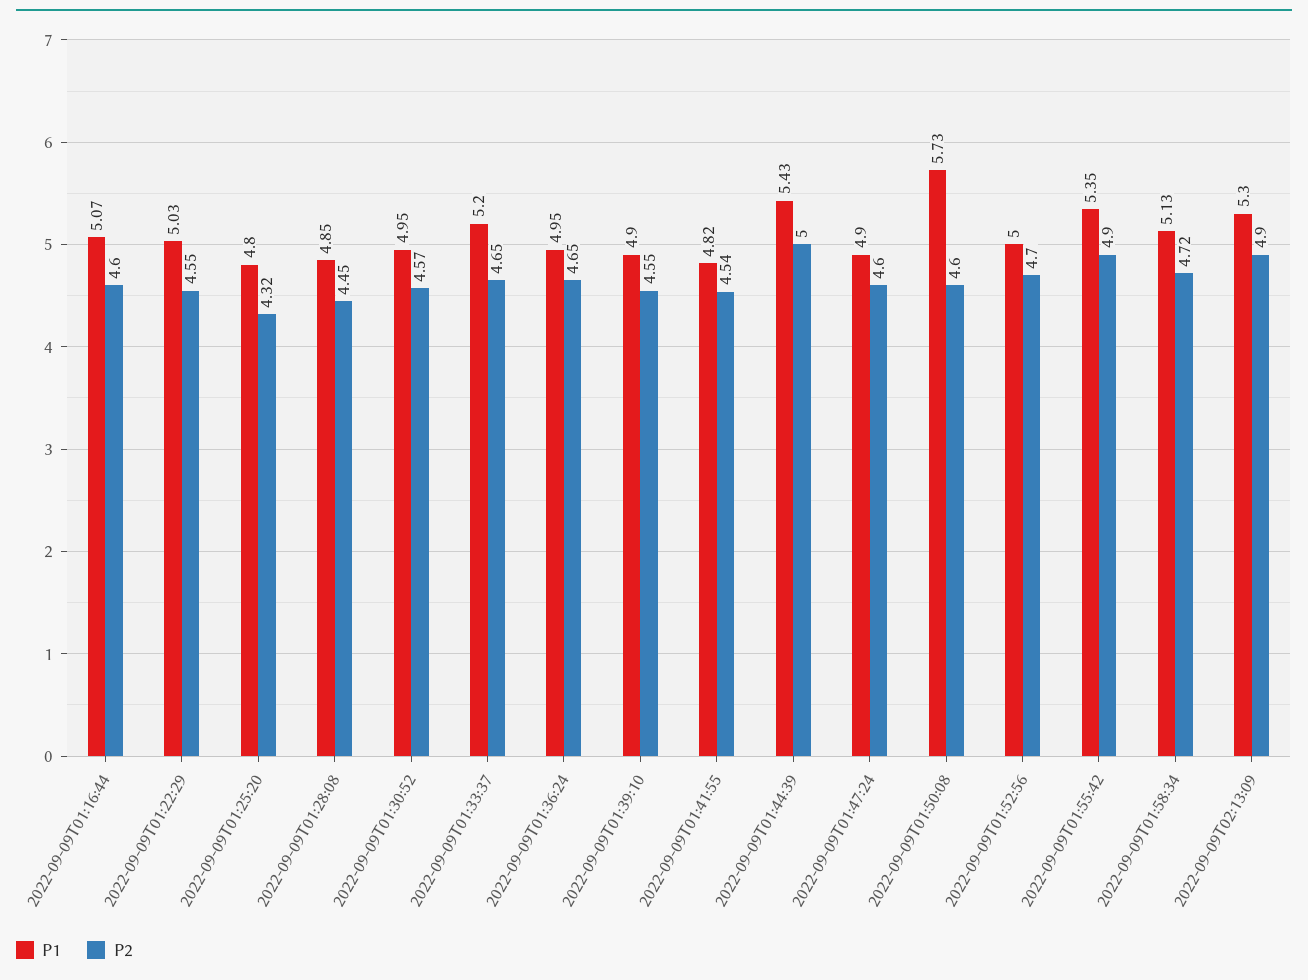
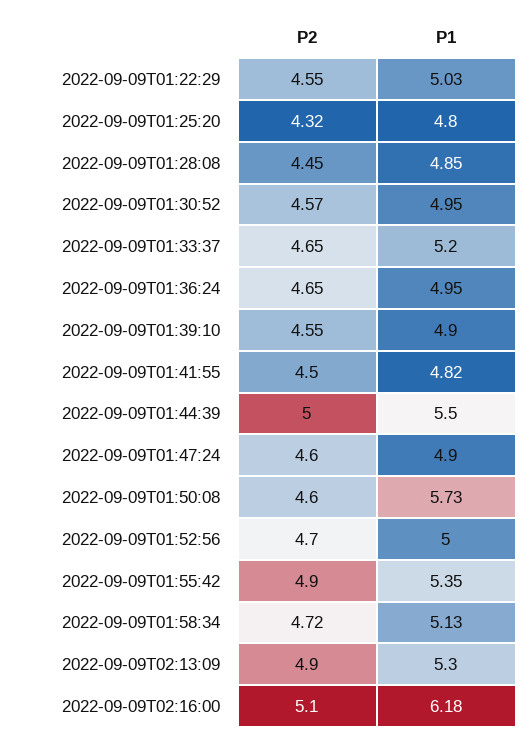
P1, 2022-09-09T01:16:44: 5.07 -> none
P2, 2022-09-09T01:16:44: 4.6 -> none
P2, 2022-09-09T01:41:55: 4.54 -> 4.5
P1, 2022-09-09T01:44:39: 5.43 -> 5.5
P2, 2022-09-09T02:16:00: none -> 5.1
P1, 2022-09-09T02:16:00: none -> 6.18

